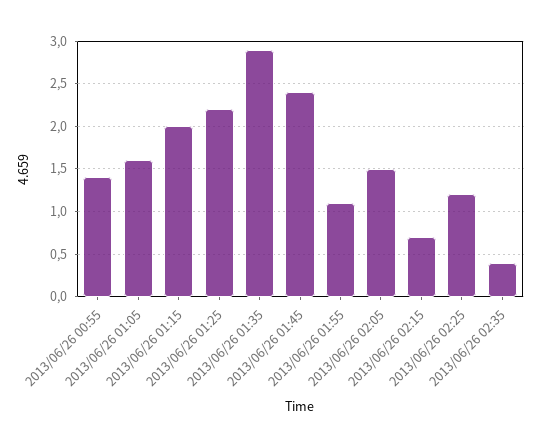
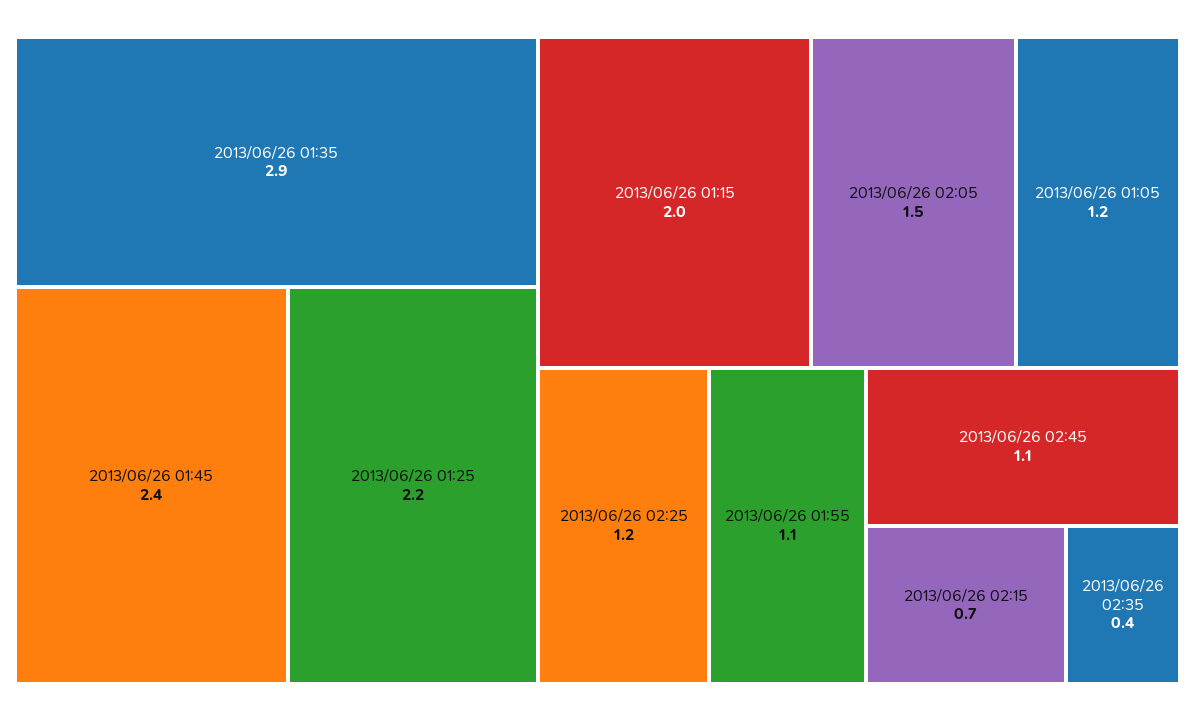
2013/06/26 00:55: 1.4 -> none
2013/06/26 01:05: 1.6 -> 1.2
2013/06/26 02:45: none -> 1.1

